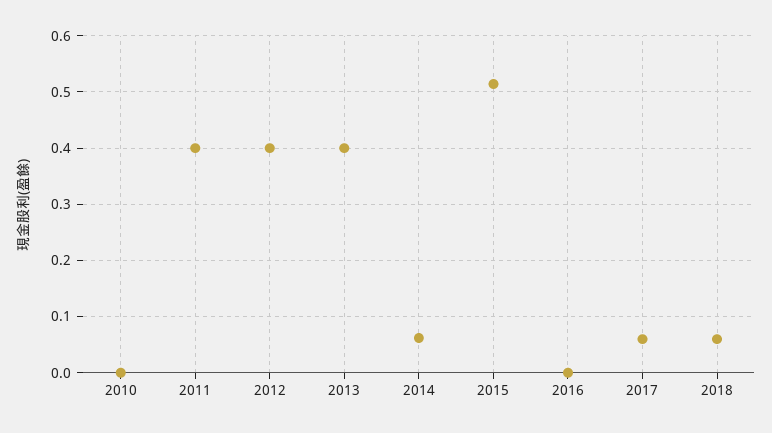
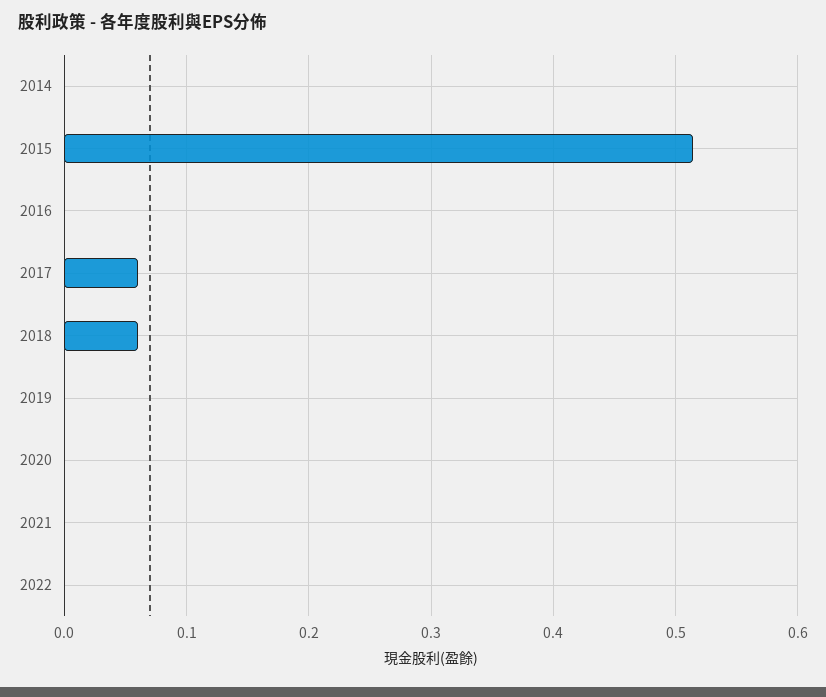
2010: 0 -> none
2011: 0.4 -> none
2012: 0.4 -> none
2013: 0.4 -> none
2014: 0.06 -> 0
2019: none -> 0
2020: none -> 0
2021: none -> 0
2022: none -> 0

